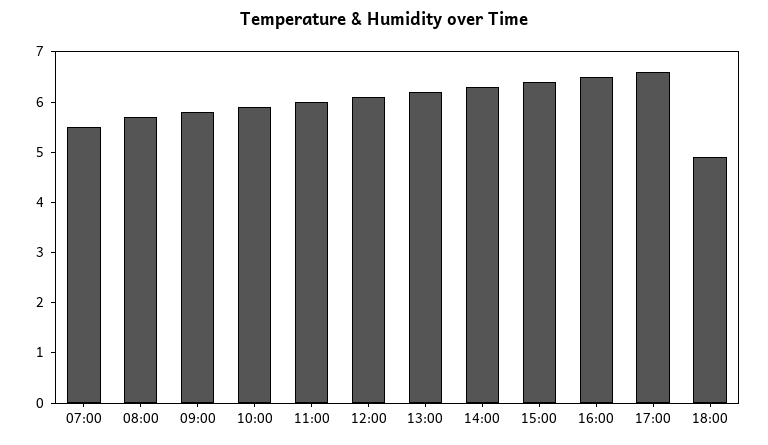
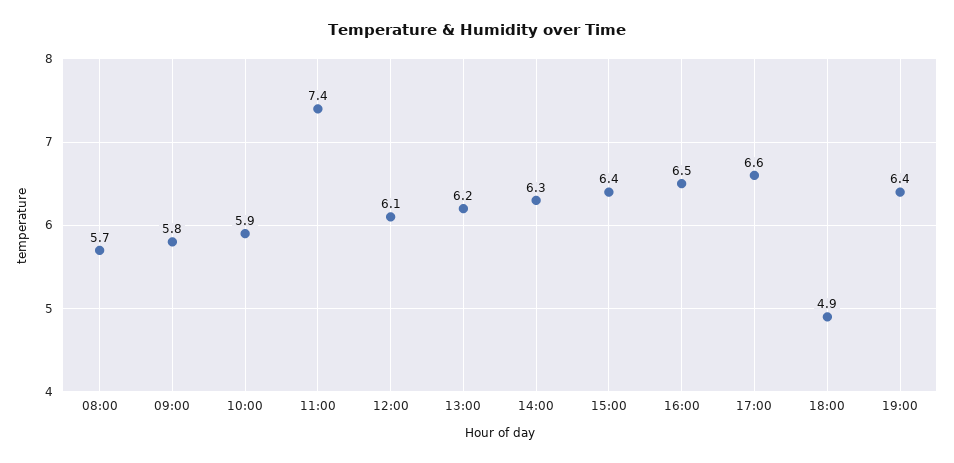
07:00: 5.5 -> none
11:00: 6 -> 7.4
19:00: none -> 6.4

